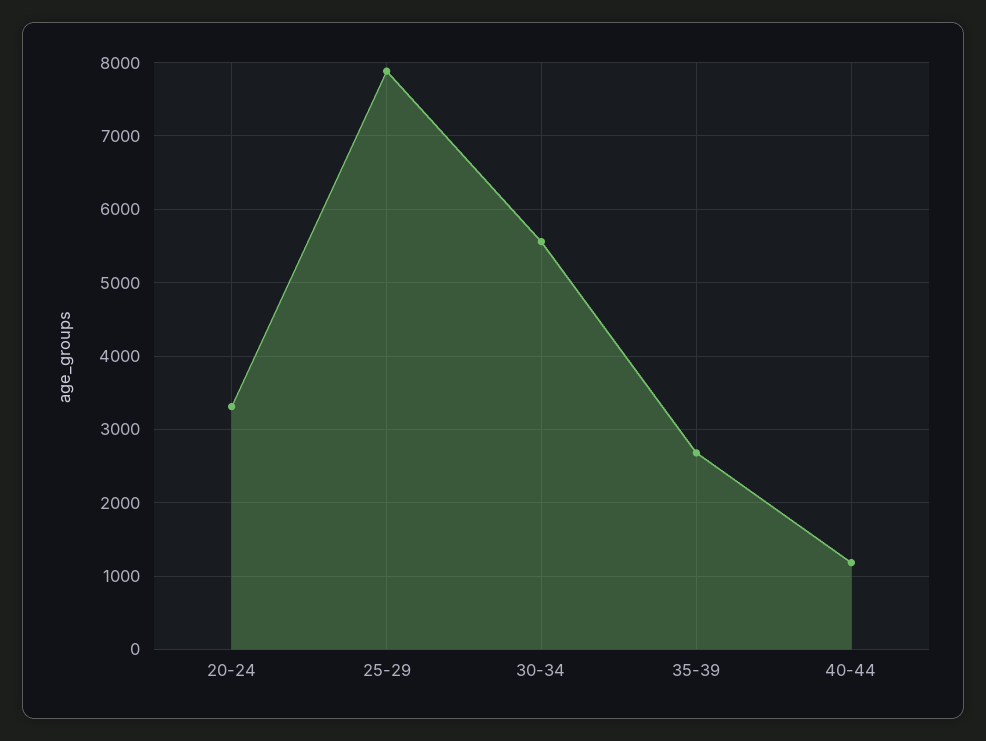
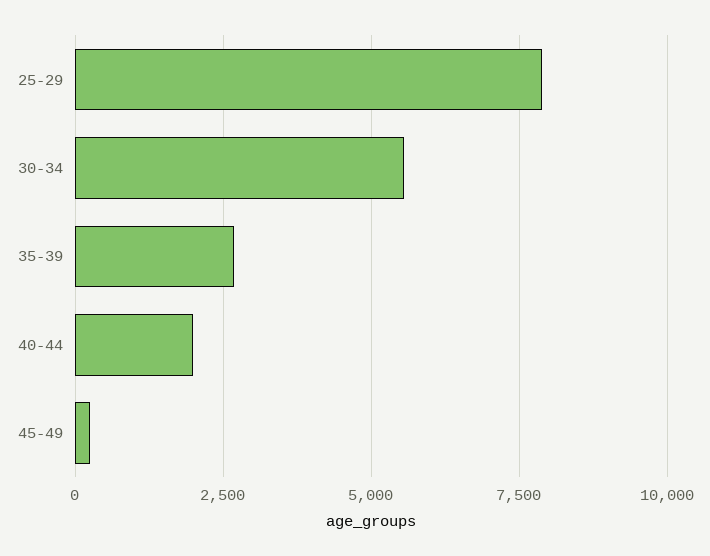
20-24: 3300 -> none
40-44: 1200 -> 2000
45-49: none -> 250

